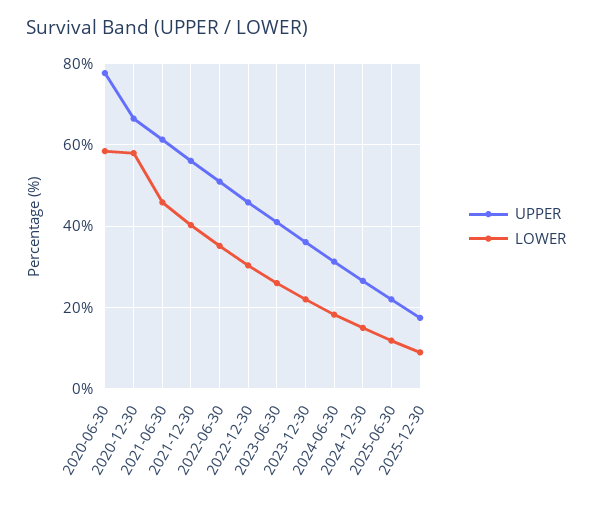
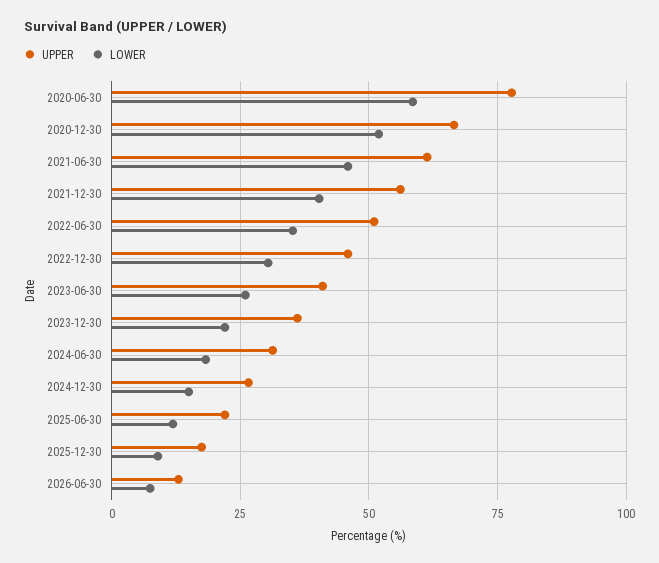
LOWER, 2020-12-30: 58 -> 52.5
UPPER, 2026-06-30: none -> 12.5
LOWER, 2026-06-30: none -> 7.5

